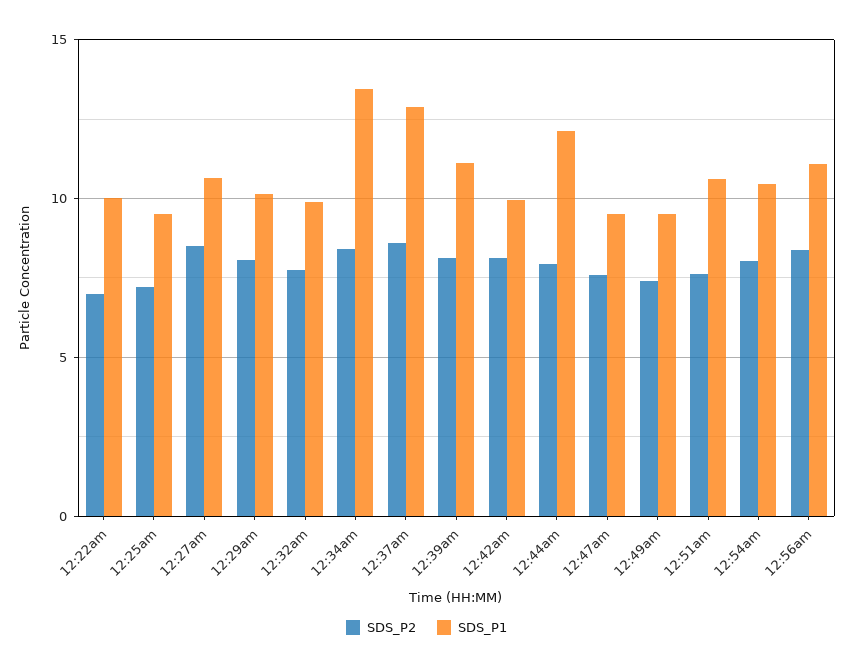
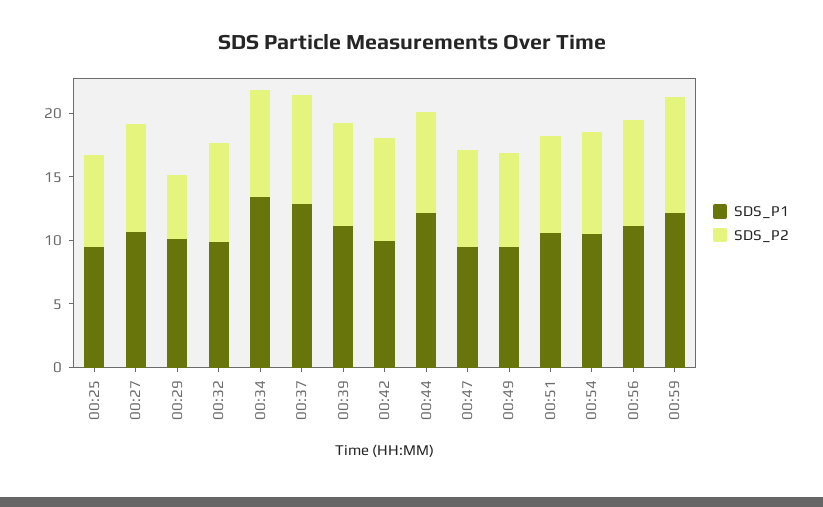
SDS_P2, 12:22am: 7 -> none
SDS_P1, 12:22am: 10 -> none
SDS_P2, 12:29am: 8 -> 5
SDS_P1, 00:59: none -> 12
SDS_P2, 00:59: none -> 9

